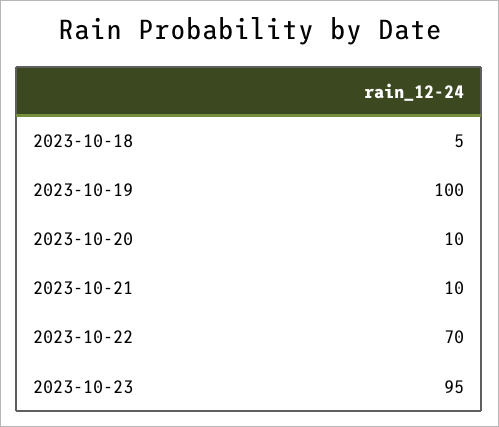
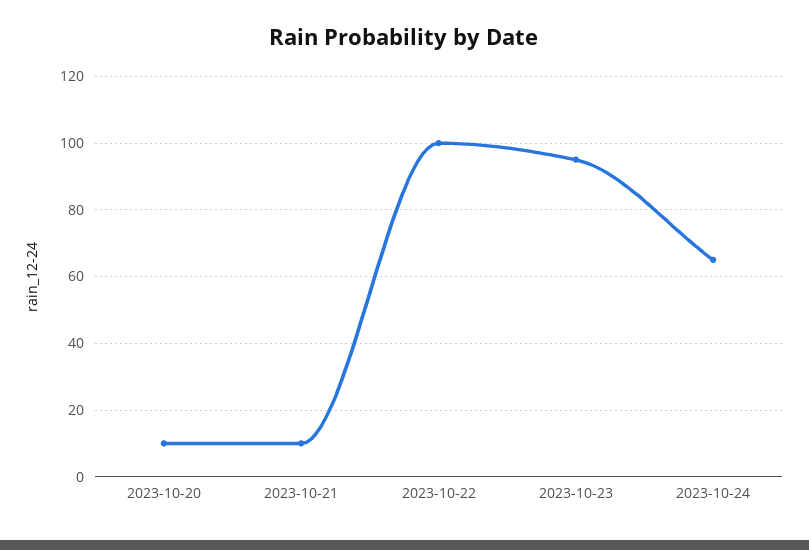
2023-10-18: 5 -> none
2023-10-19: 100 -> none
2023-10-22: 70 -> 100
2023-10-24: none -> 65

